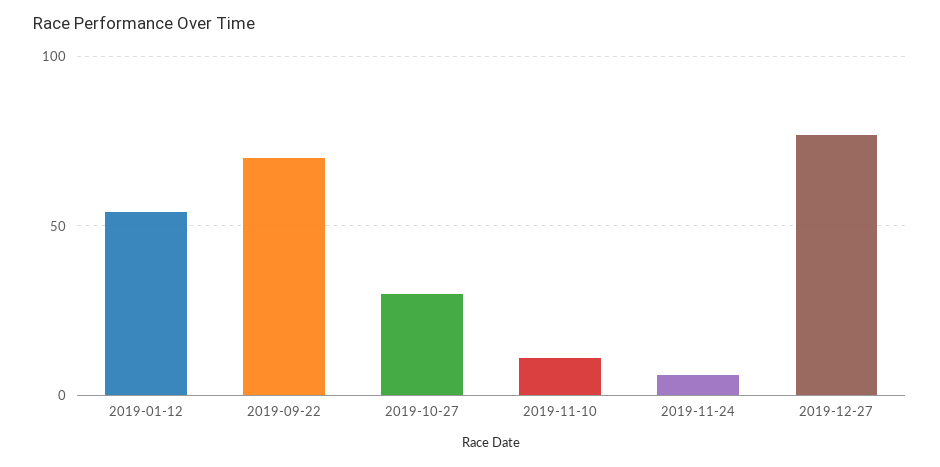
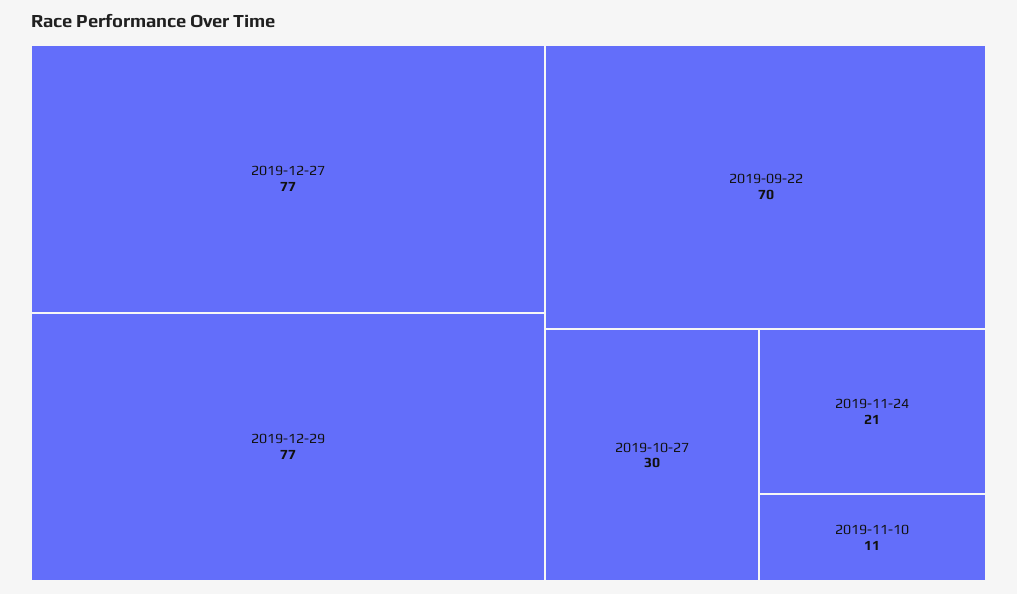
2019-01-12: 55 -> none
2019-11-24: 5 -> 21
2019-12-29: none -> 77

